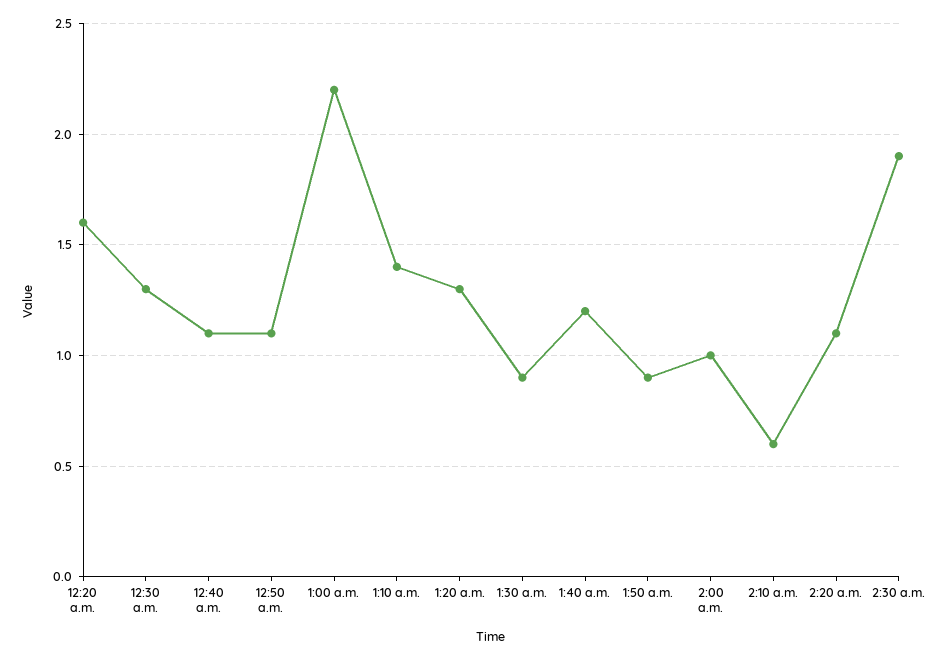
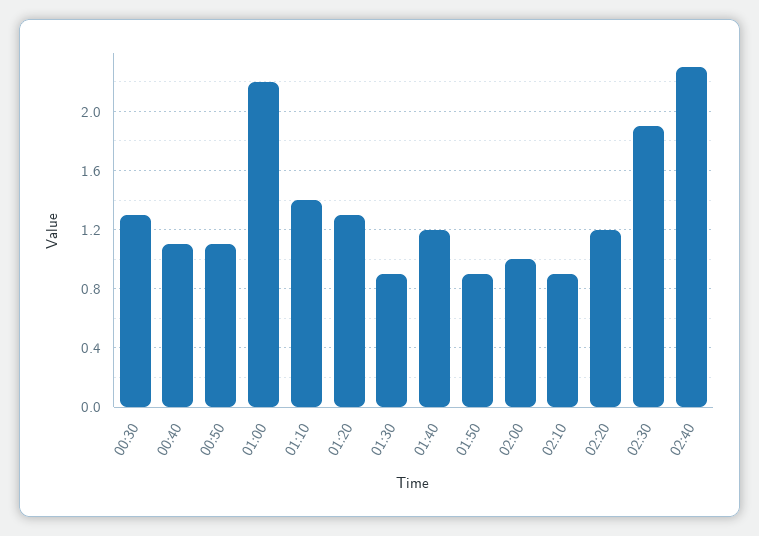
12:20 a.m.: 1.6 -> none
2:10 a.m.: 0.6 -> 0.9
2:20 a.m.: 1.1 -> 1.2
02:40: none -> 2.3

